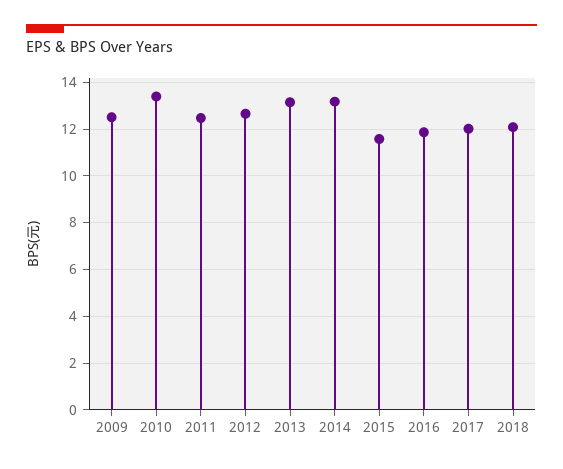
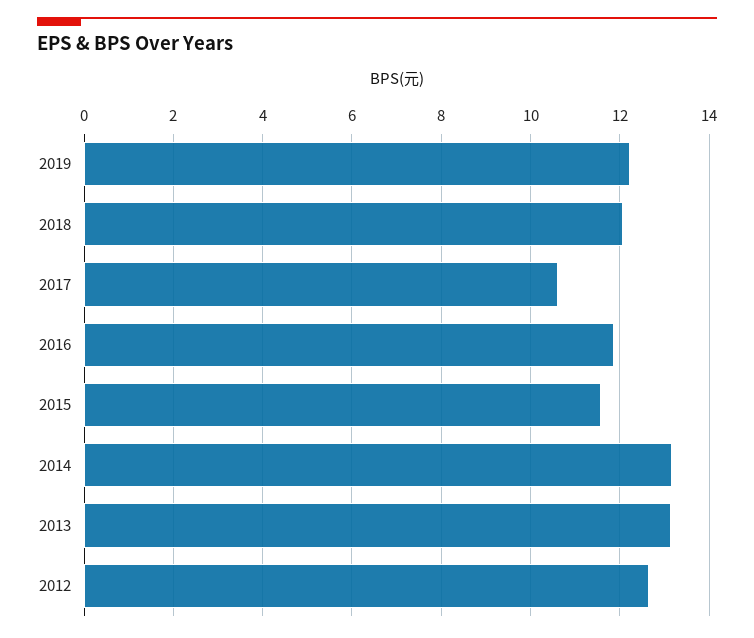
2009: 12.5 -> none
2010: 13.5 -> none
2011: 12.5 -> none
2017: 12 -> 10.6
2019: none -> 12.2

